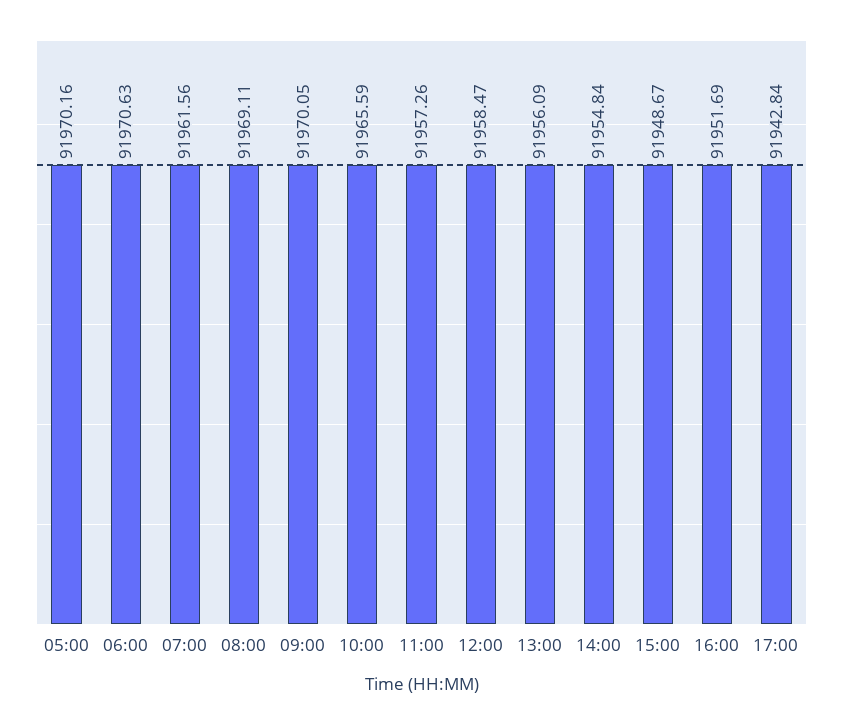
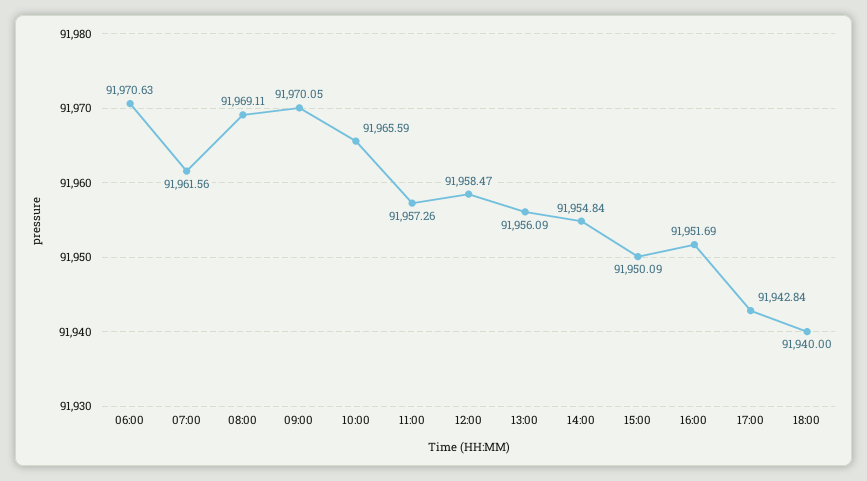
05:00: 91970.16 -> none
15:00: 91948.67 -> 91950.09
18:00: none -> 91940

